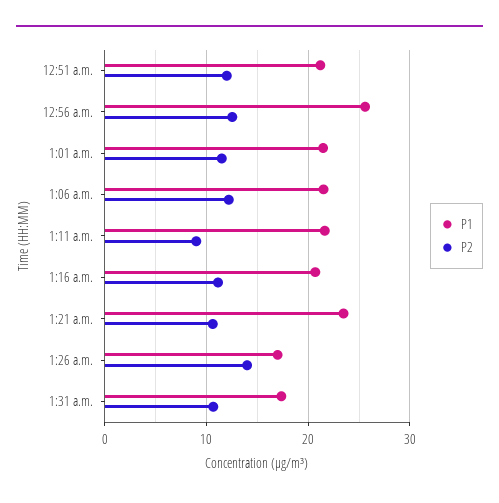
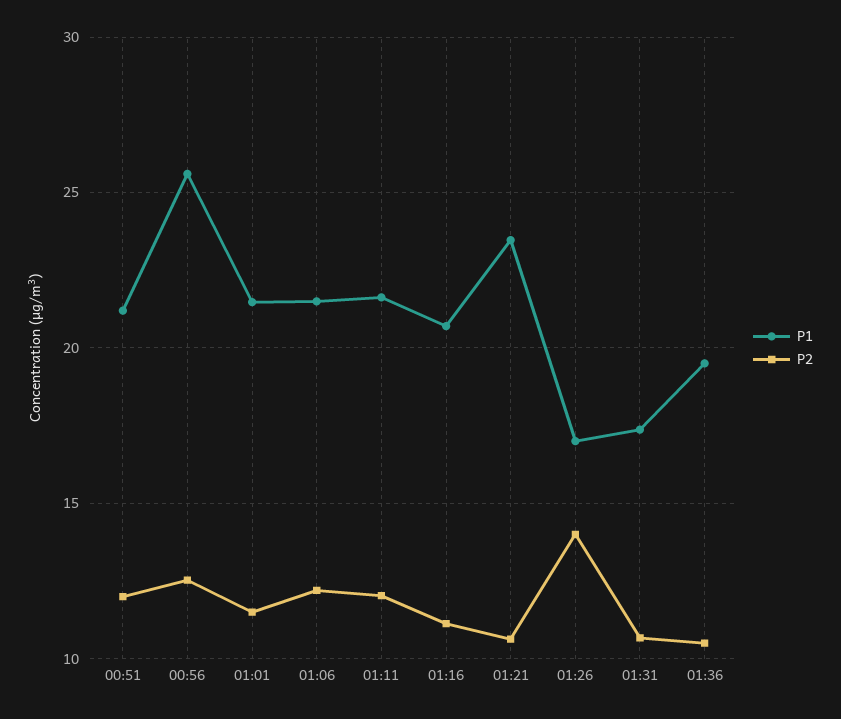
P2, 1:11 a.m.: 9 -> 12
P1, 01:36: none -> 19.5
P2, 01:36: none -> 10.5

